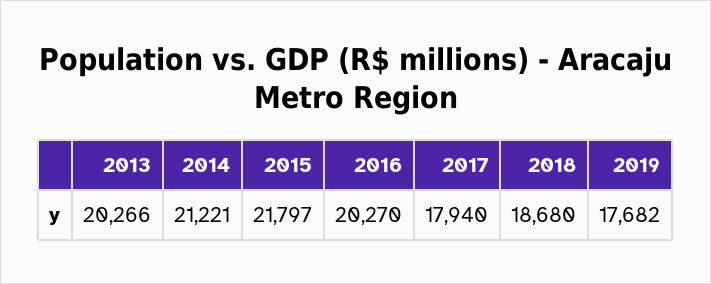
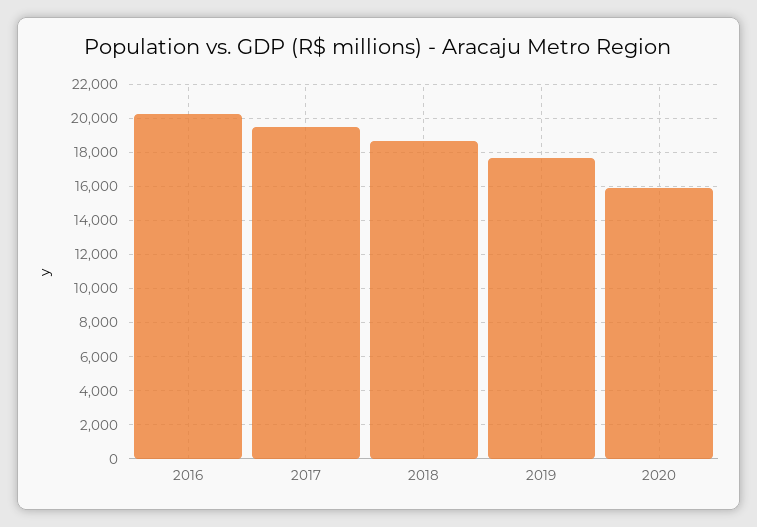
2013: 20266 -> none
2014: 21221 -> none
2015: 21797 -> none
2017: 17940 -> 19500
2020: none -> 16000

